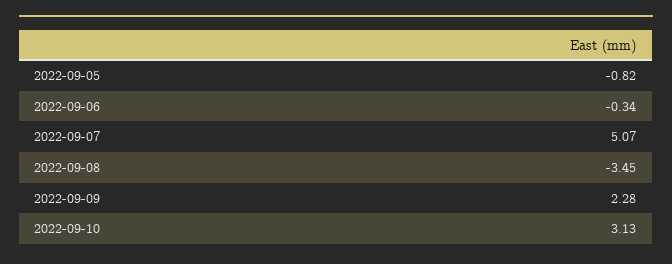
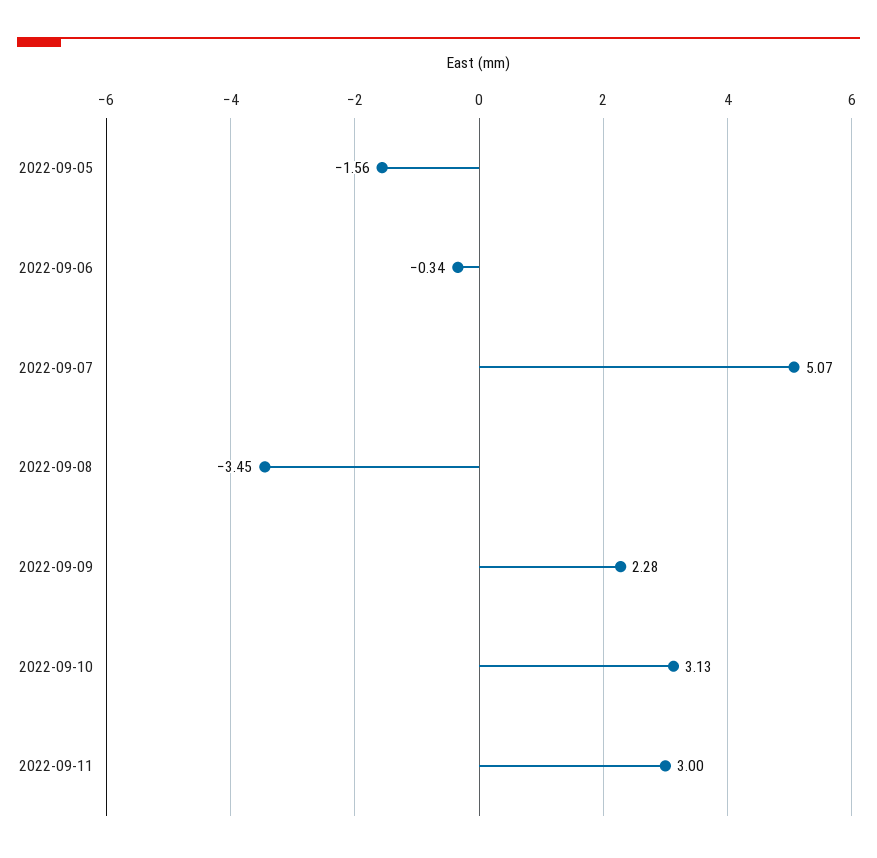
2022-09-05: -0.82 -> -1.56
2022-09-11: none -> 3

